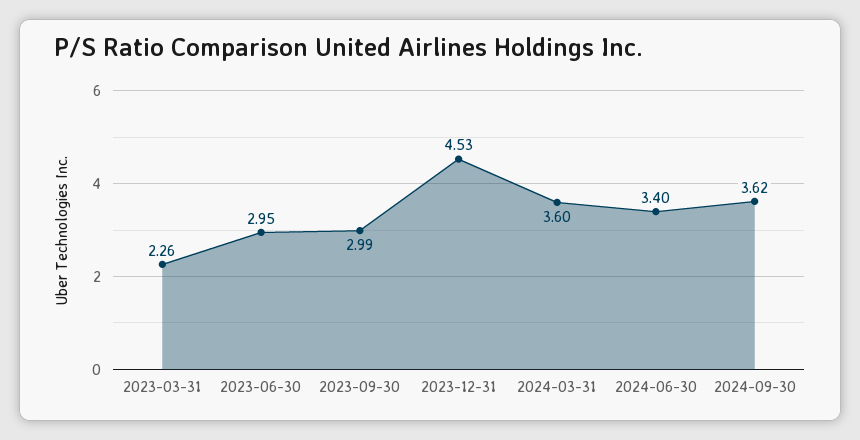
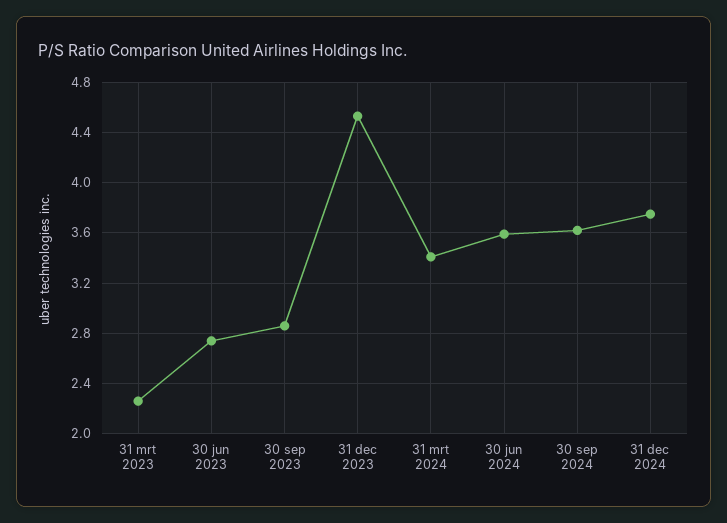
2023-06-30: 2.95 -> 2.75
2023-09-30: 2.99 -> 2.85
2024-03-31: 3.6 -> 3.4
2024-06-30: 3.4 -> 3.6
31 dec 2024: none -> 3.75

